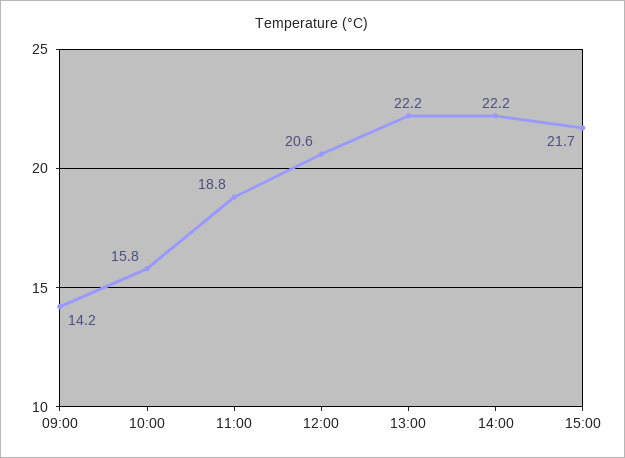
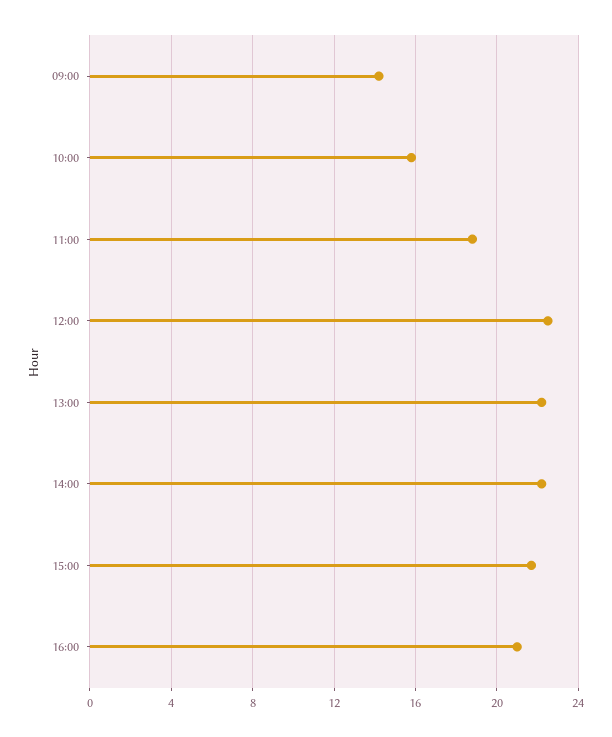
12:00: 20.6 -> 22.5
16:00: none -> 21

